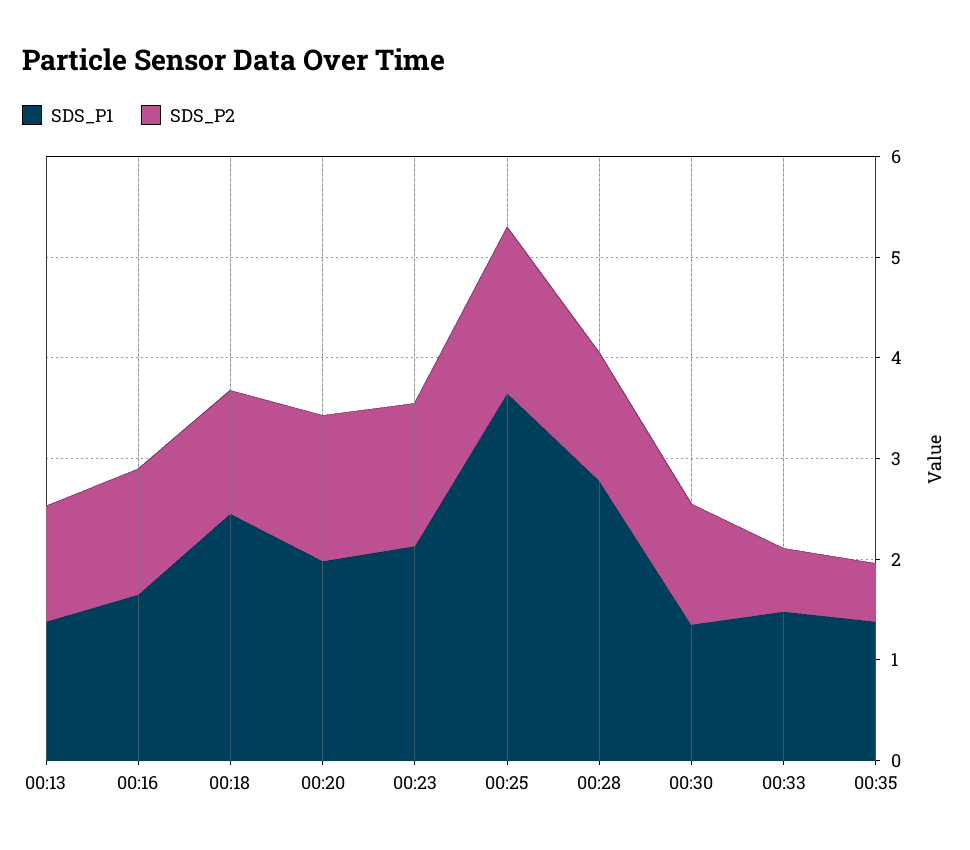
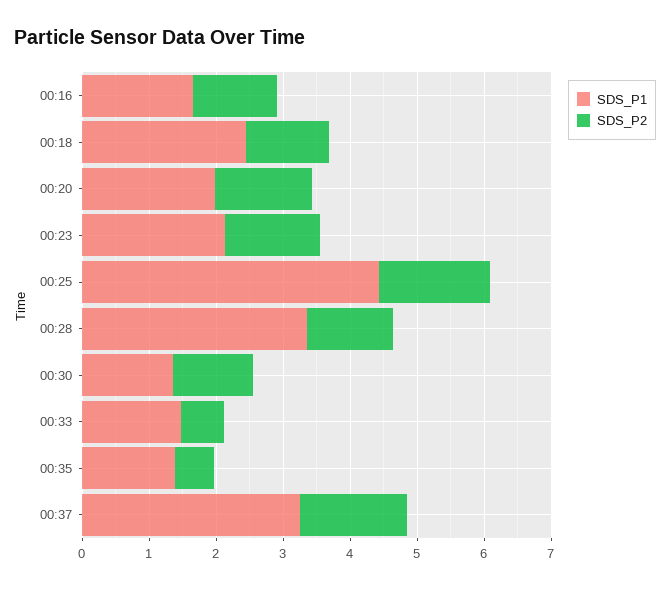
SDS_P1, 00:13: 1.4 -> none
SDS_P2, 00:13: 1.2 -> none
SDS_P1, 00:25: 3.6 -> 4.4
SDS_P1, 00:28: 2.8 -> 3.4
SDS_P1, 00:37: none -> 3.2
SDS_P2, 00:37: none -> 1.6

